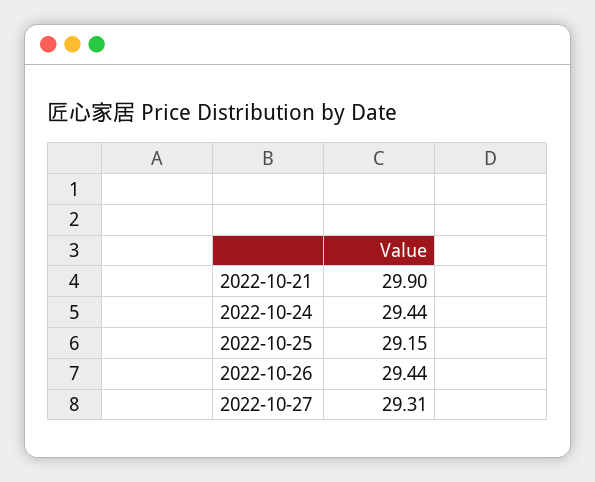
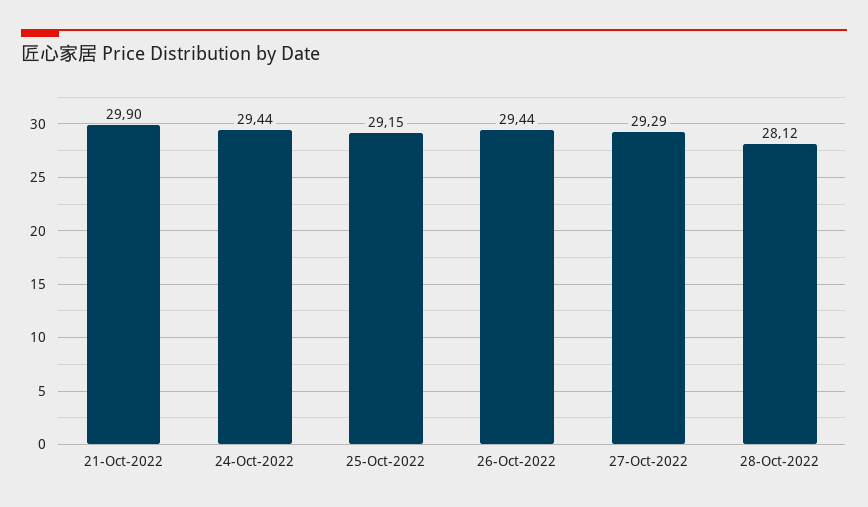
2022-10-27: 29.31 -> 29.29
28-Oct-2022: none -> 28.12

